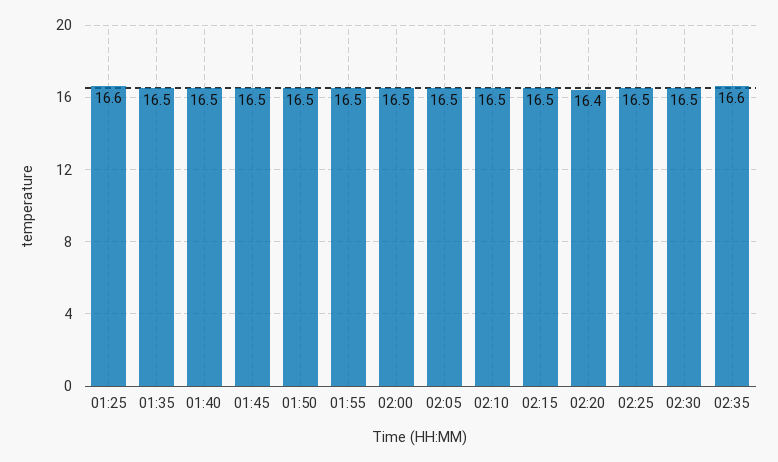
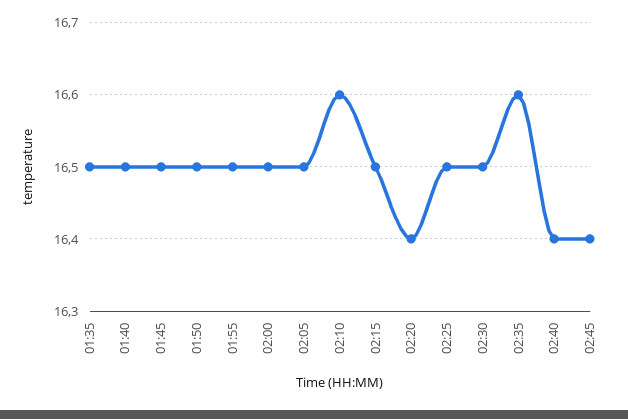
01:25: 16.6 -> none
02:10: 16.5 -> 16.6
02:40: none -> 16.4
02:45: none -> 16.4

